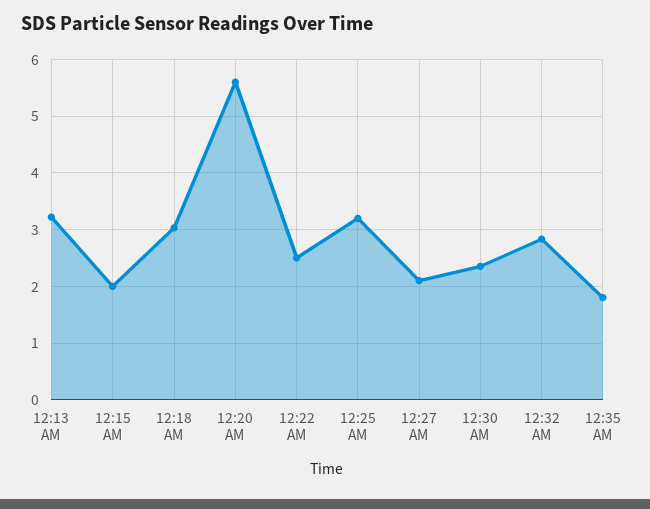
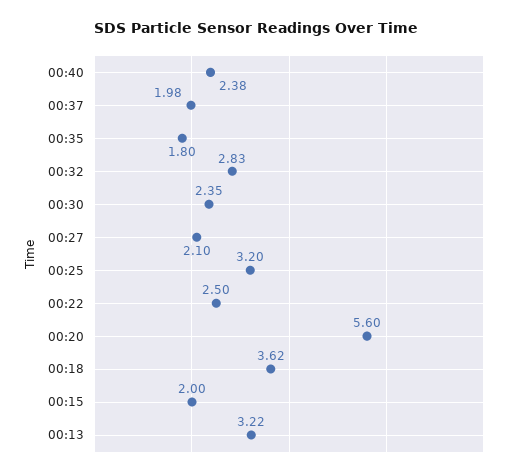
12:18 AM: 3 -> 3.62
00:40: none -> 2.38
00:37: none -> 1.98

